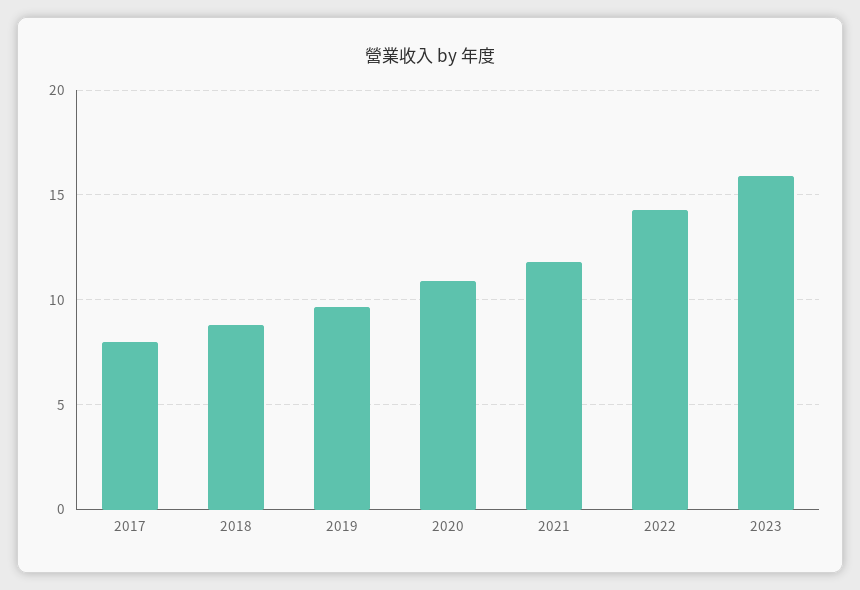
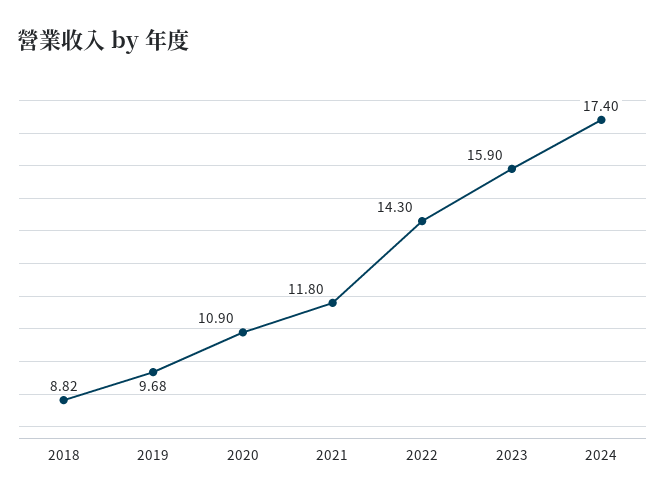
2017: 8 -> none
2024: none -> 17.4

